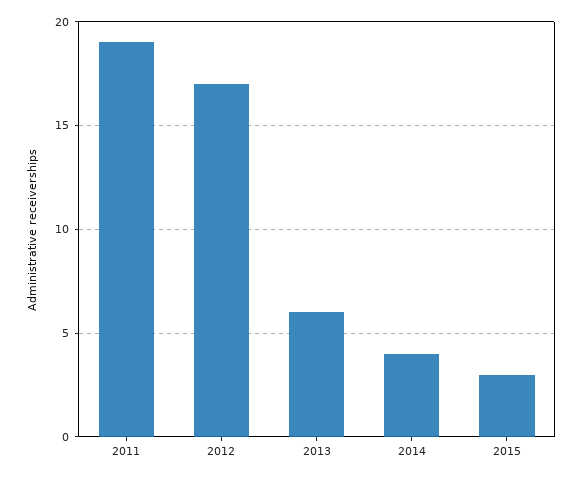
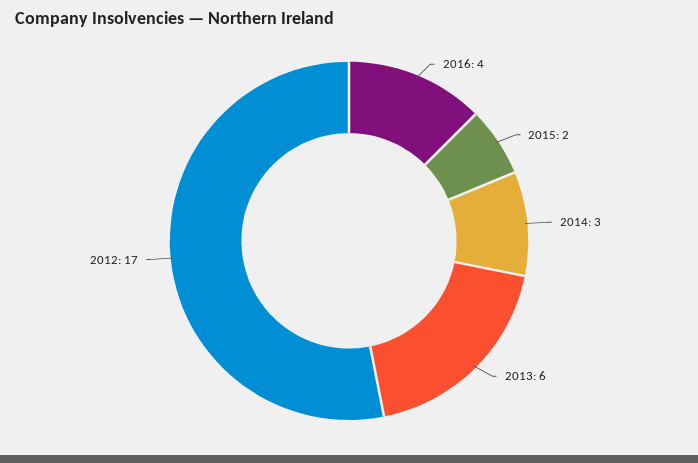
2011: 19 -> none
2014: 4 -> 3
2015: 3 -> 2
2016: none -> 4

